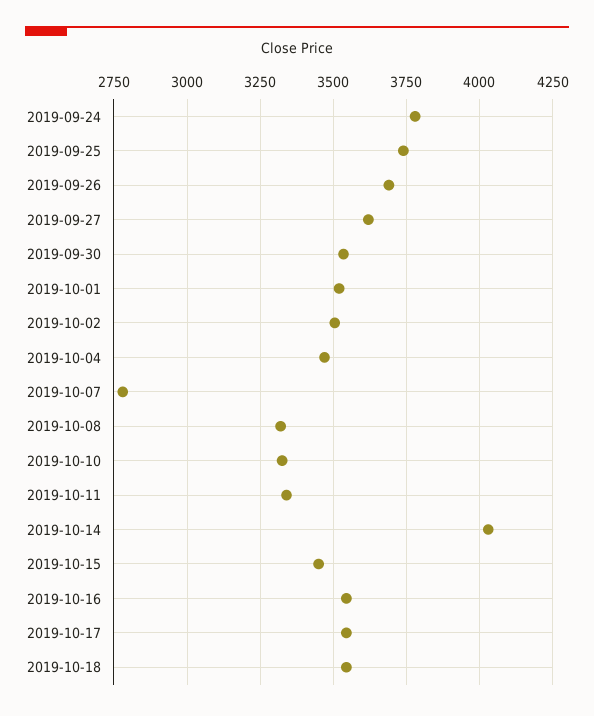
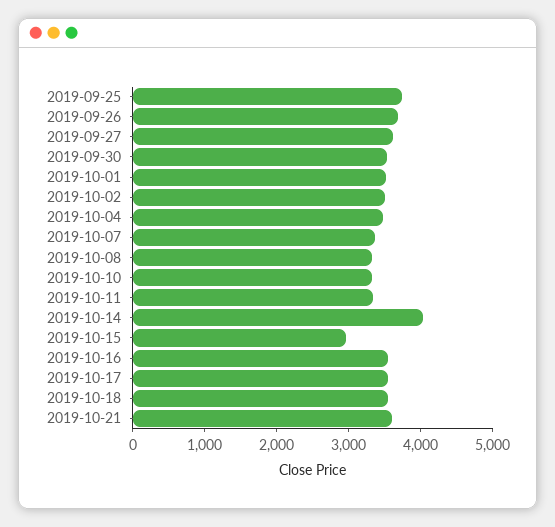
2019-09-24: 3775 -> none
2019-10-07: 2775 -> 3400
2019-10-15: 3450 -> 3000
2019-10-21: none -> 3600

